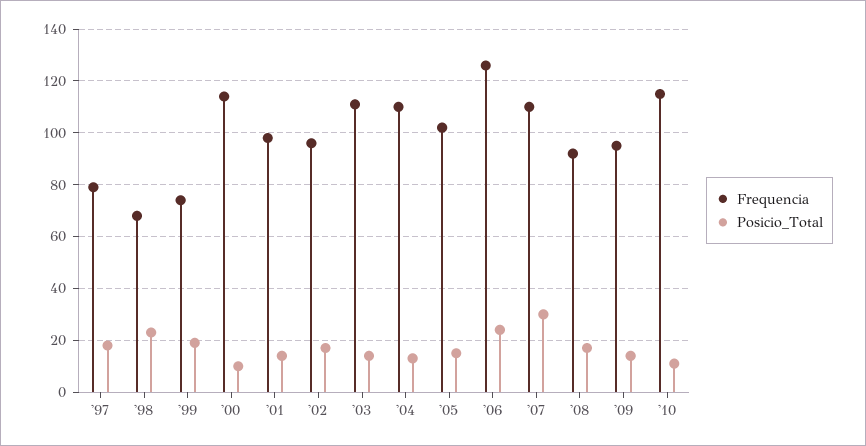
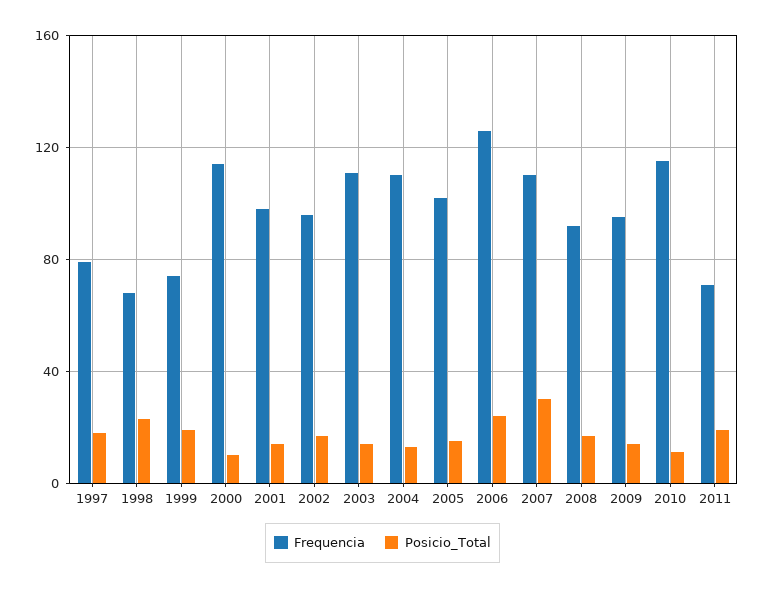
Frequencia, 2011: none -> 70
Posicio_Total, 2011: none -> 20

